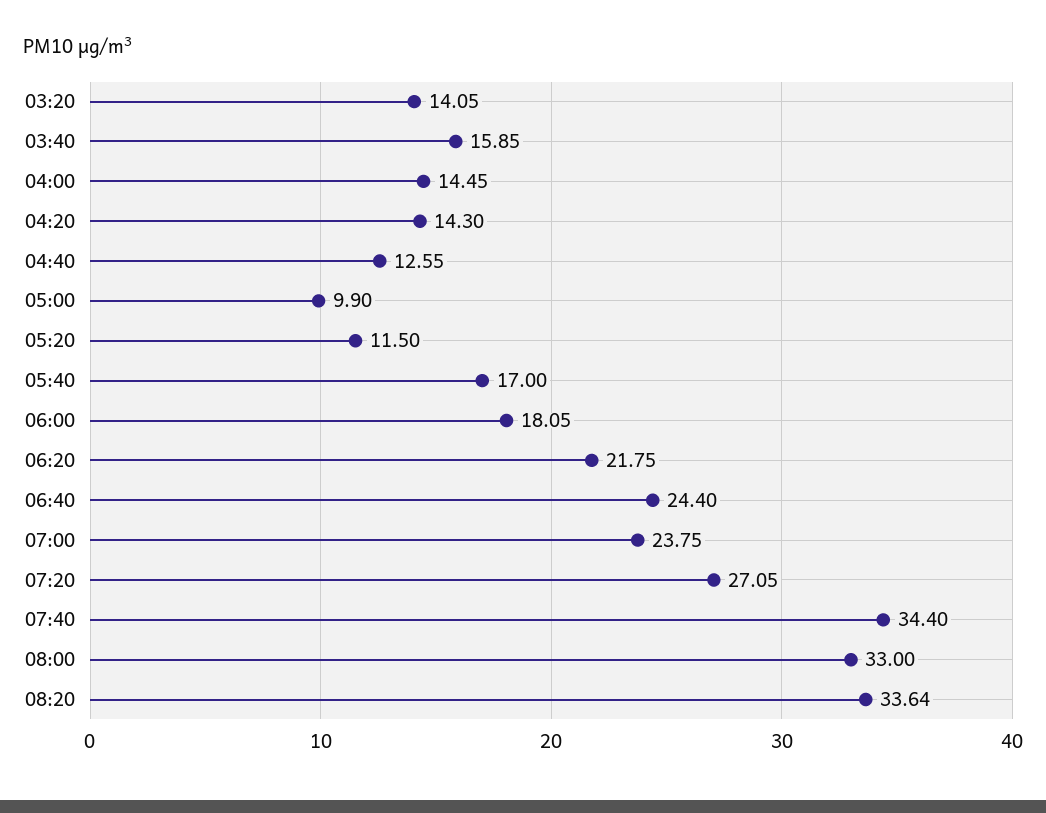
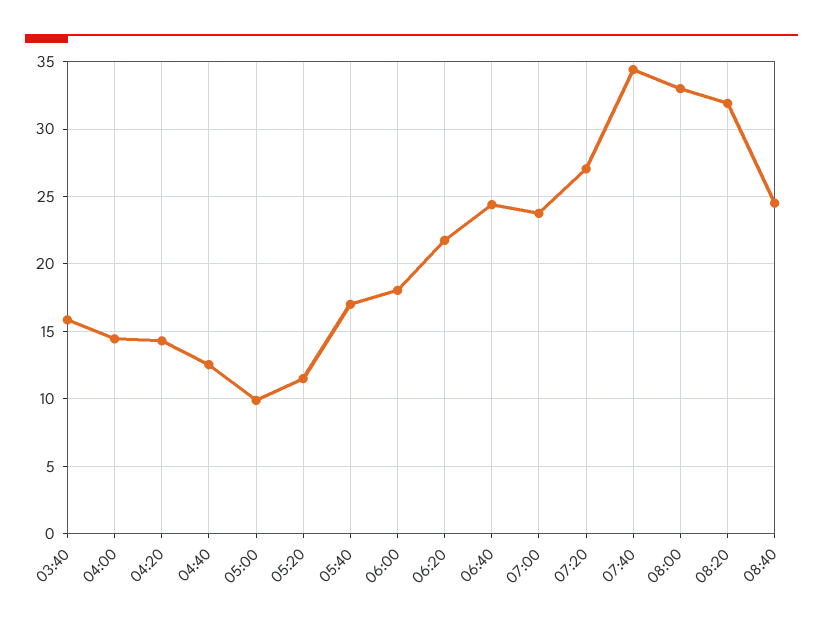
03:20: 14.05 -> none
08:20: 33.64 -> 32
08:40: none -> 24.5

